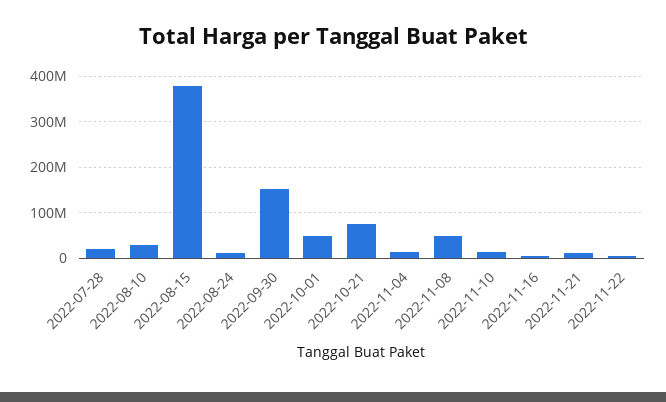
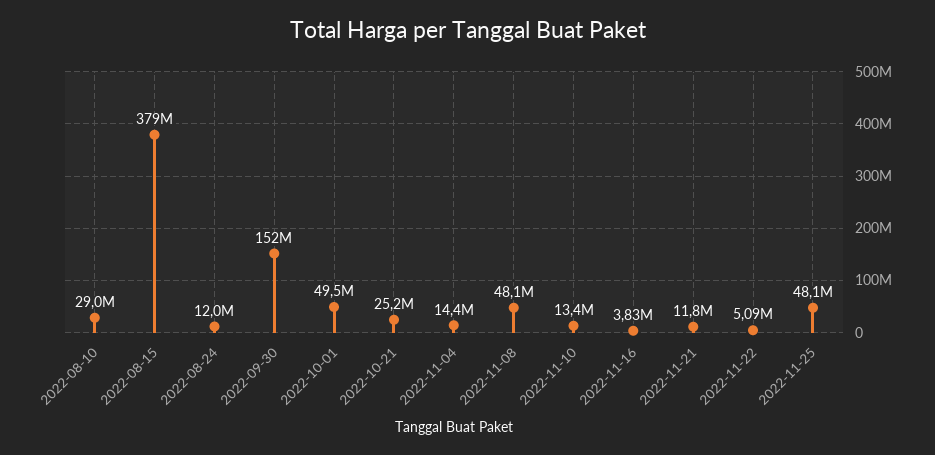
2022-07-28: 20000000 -> none
2022-10-21: 80000000 -> 25200000
2022-11-25: none -> 48100000

